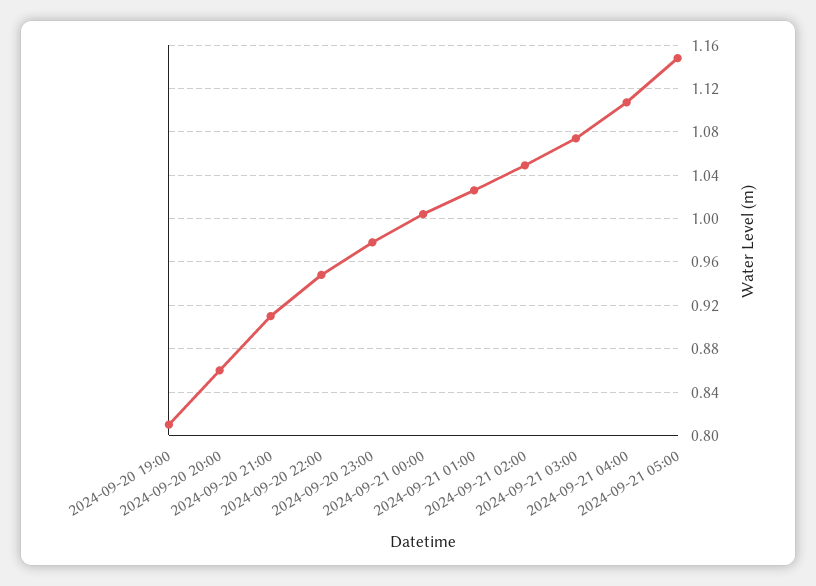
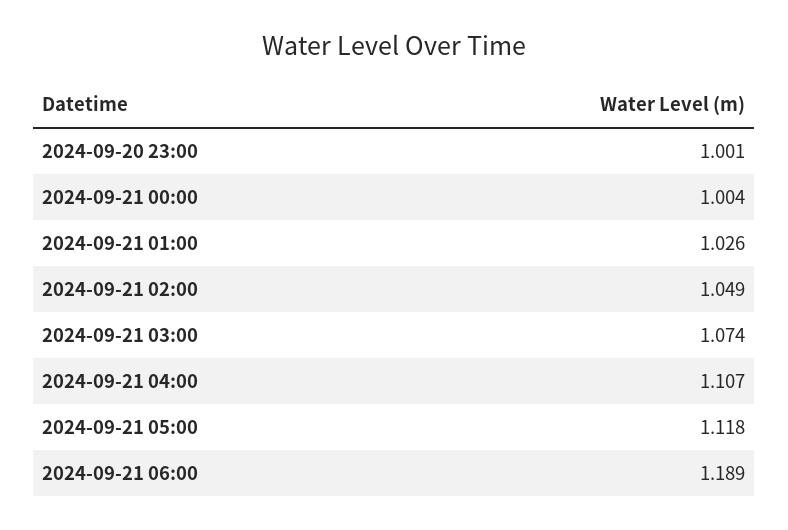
2024-09-20 19:00: 0.81 -> none
2024-09-20 20:00: 0.86 -> none
2024-09-20 21:00: 0.91 -> none
2024-09-20 22:00: 0.95 -> none
2024-09-20 23:00: 0.98 -> 1.001
2024-09-21 05:00: 1.15 -> 1.118
2024-09-21 06:00: none -> 1.189

